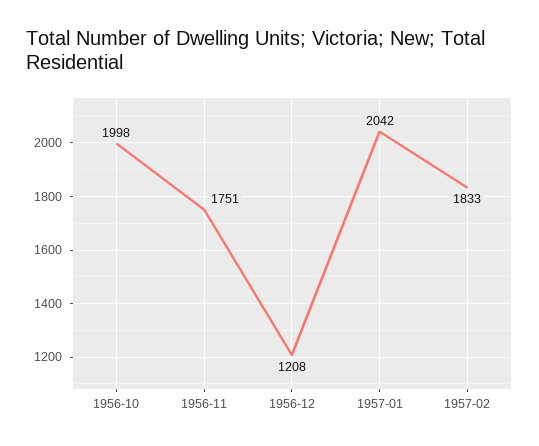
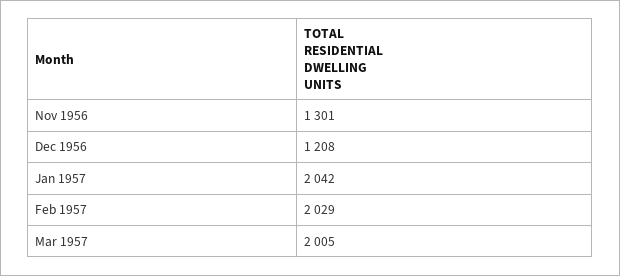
1956-10: 1998 -> none
1956-11: 1751 -> 1301
1957-02: 1833 -> 2029
Mar 1957: none -> 2005

